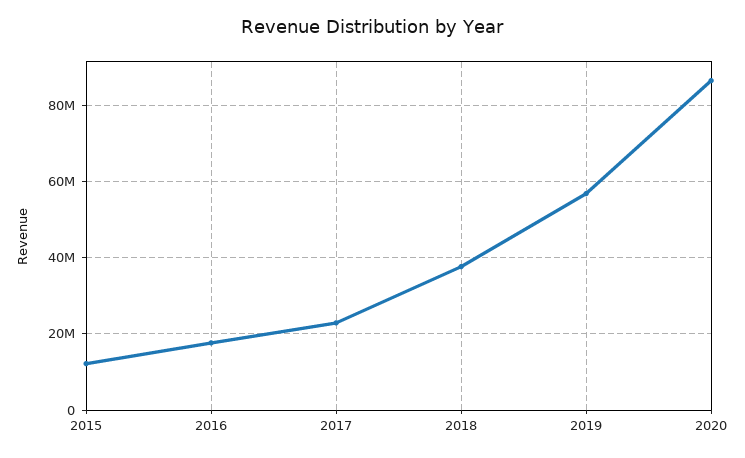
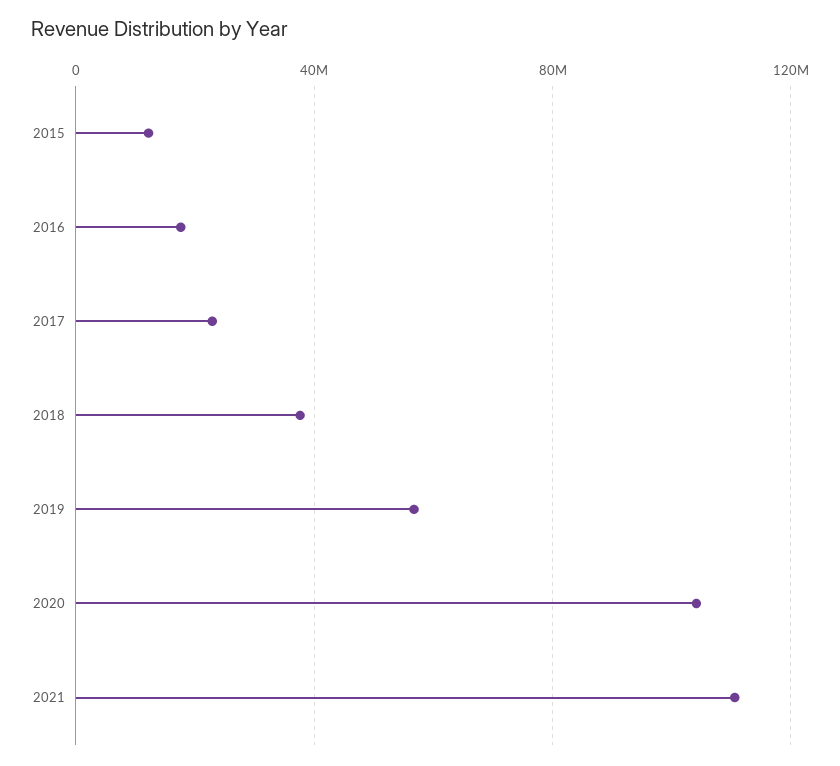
2020: 86000000 -> 105000000
2021: none -> 110000000

